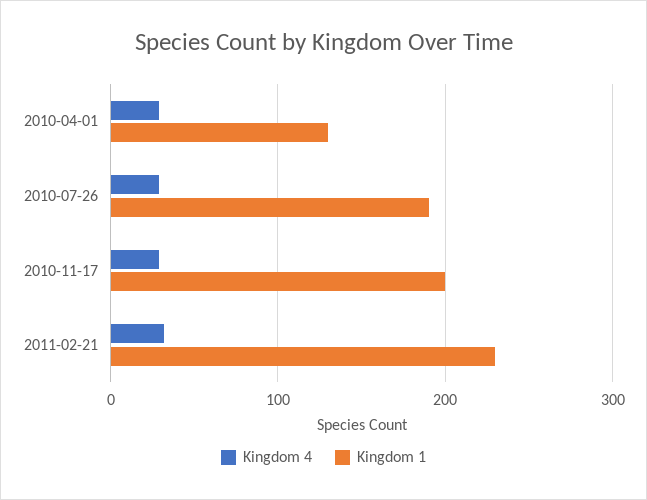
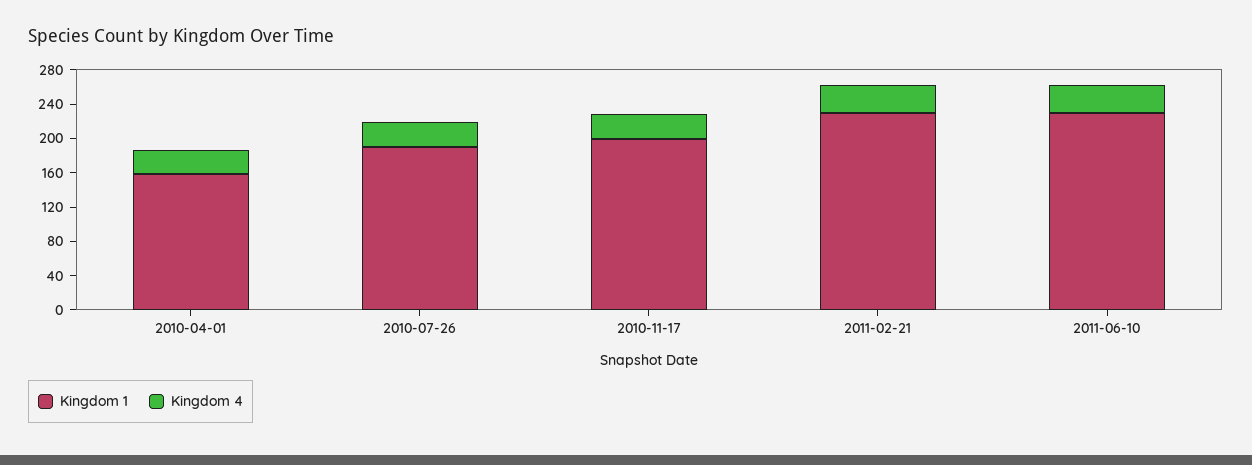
Kingdom 1, 2010-04-01: 130 -> 160
Kingdom 1, 2011-06-10: none -> 230
Kingdom 4, 2011-06-10: none -> 30

